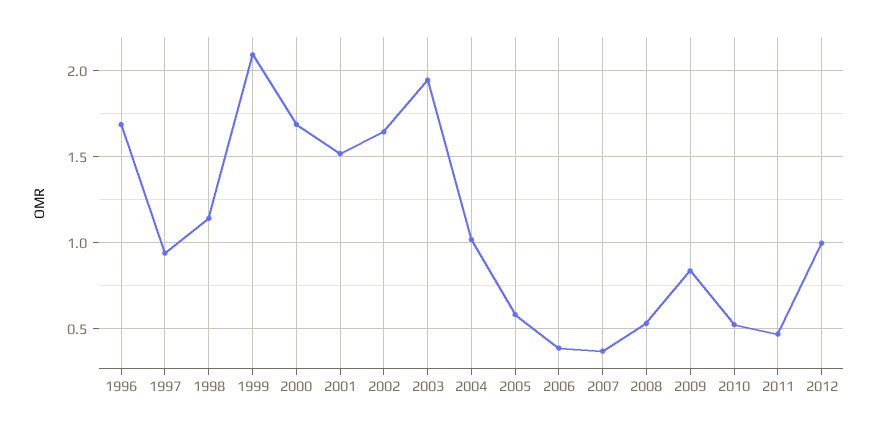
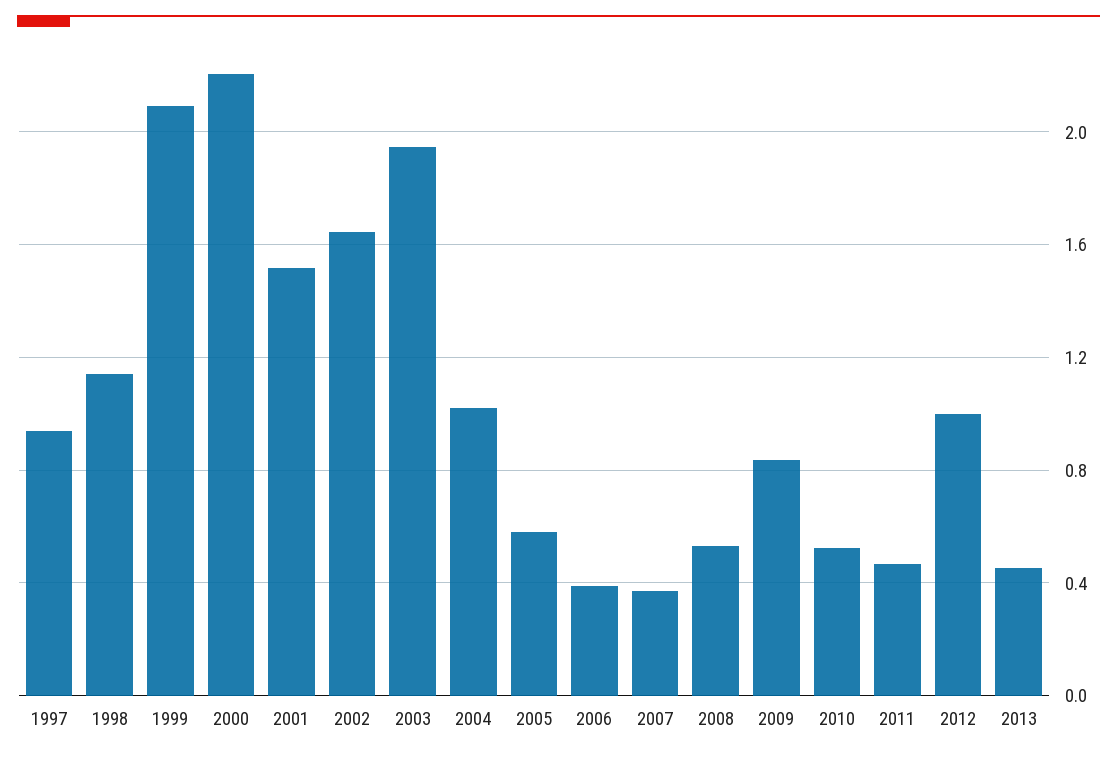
1996: 1.7 -> none
2000: 1.7 -> 2.2
2013: none -> 0.45

